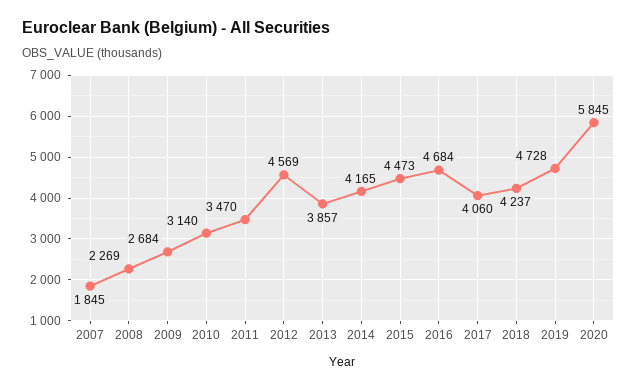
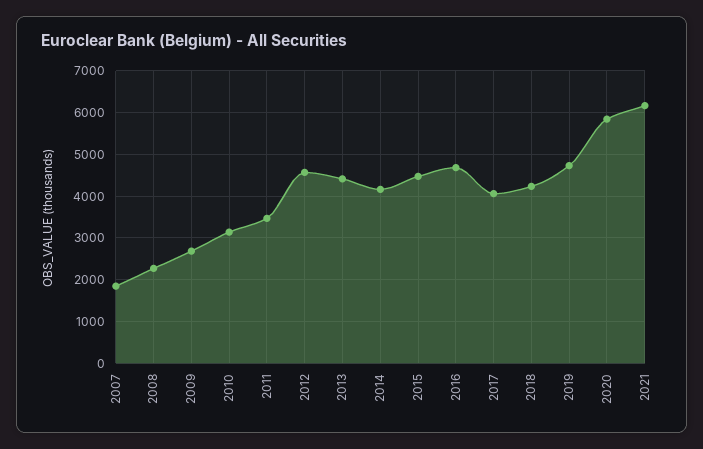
2013: 3857 -> 4400
2021: none -> 6200

